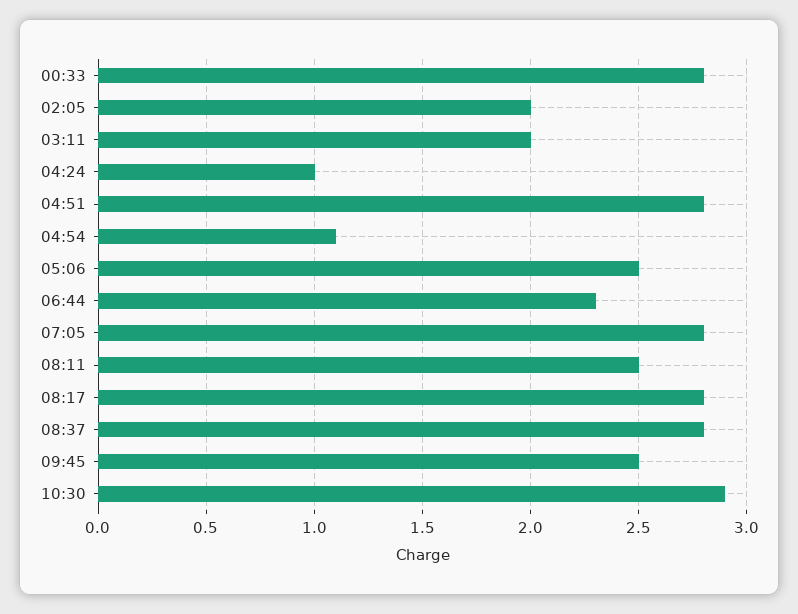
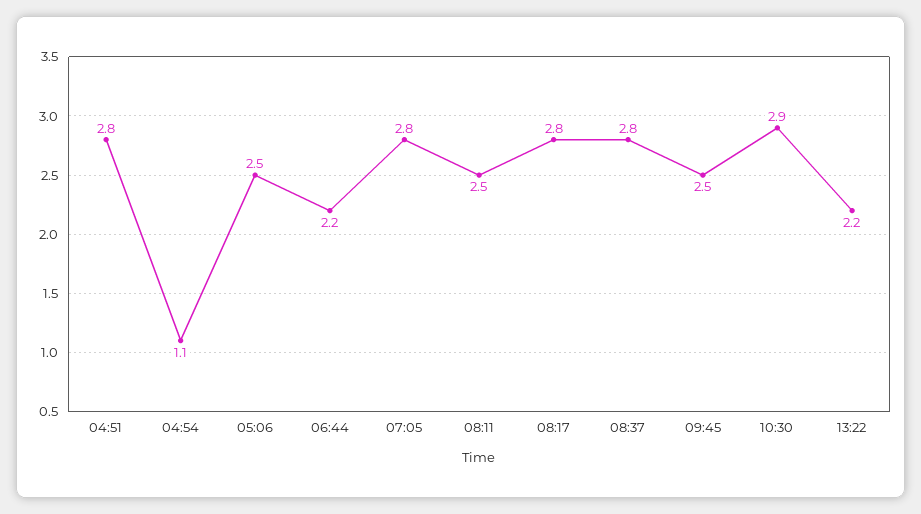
00:33: 2.8 -> none
02:05: 2 -> none
03:11: 2 -> none
04:24: 1 -> none
06:44: 2.3 -> 2.2
13:22: none -> 2.2

